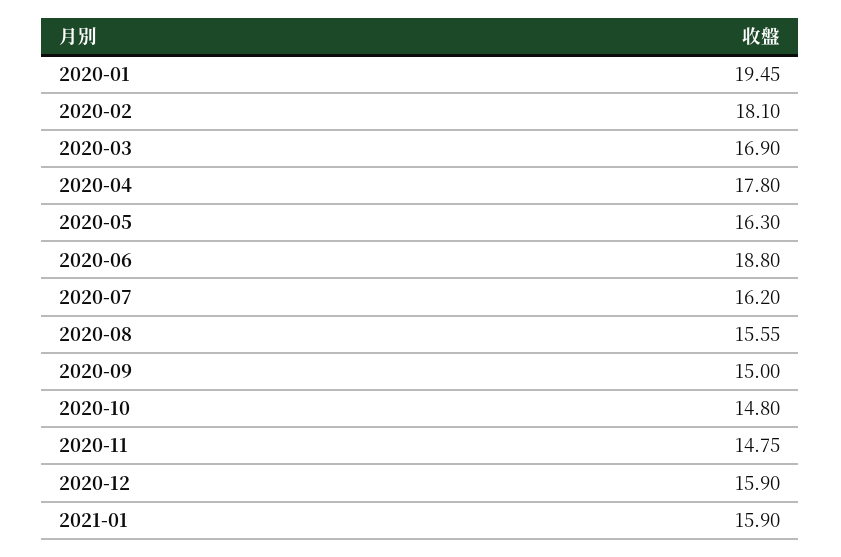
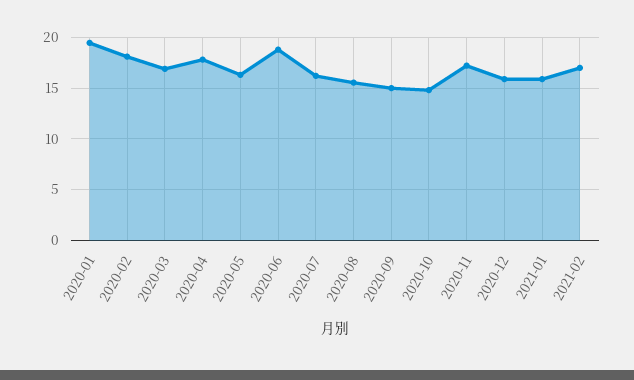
2020-11: 14.75 -> 17
2021-02: none -> 17

